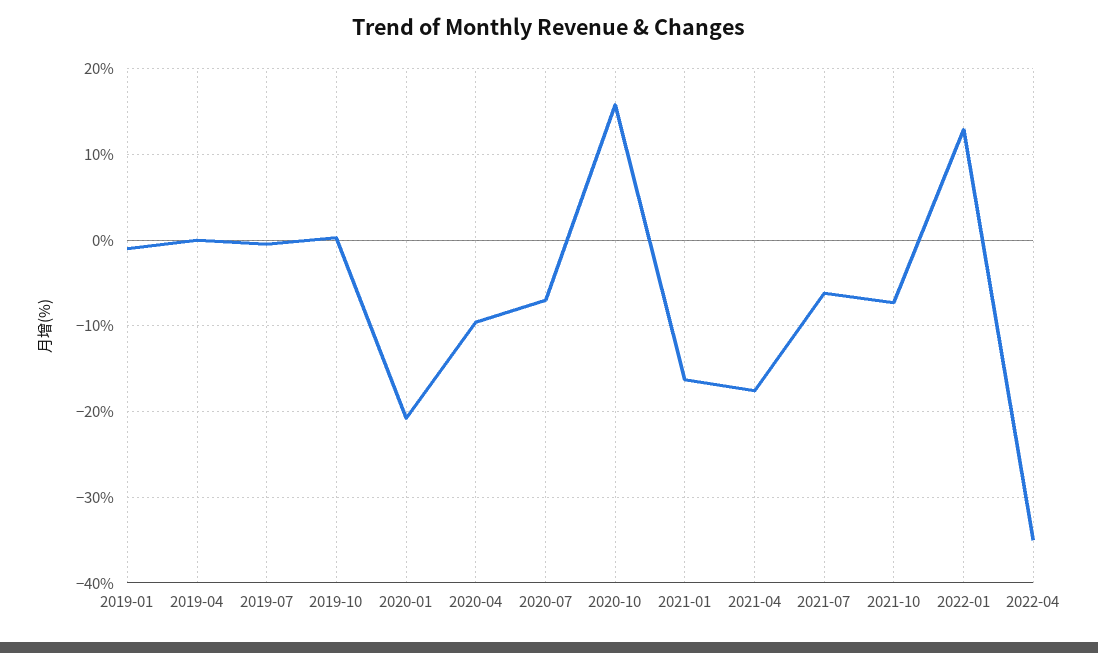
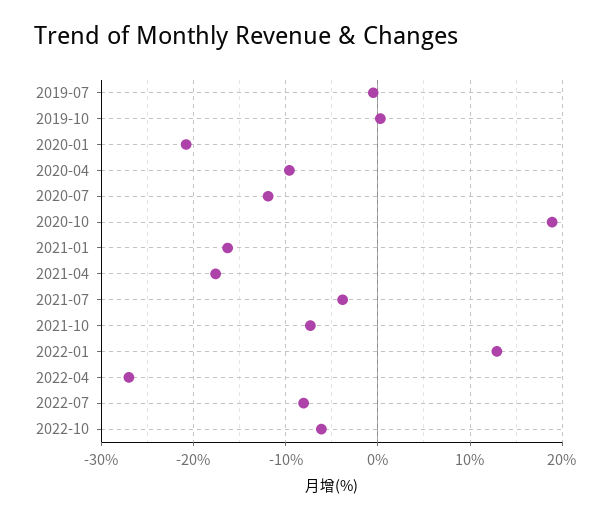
2019-01: -1 -> none
2019-04: 0 -> none
2020-07: -7 -> -12
2020-10: 16 -> 19
2021-07: -6 -> -4
2022-04: -35 -> -27
2022-07: none -> -8
2022-10: none -> -6

